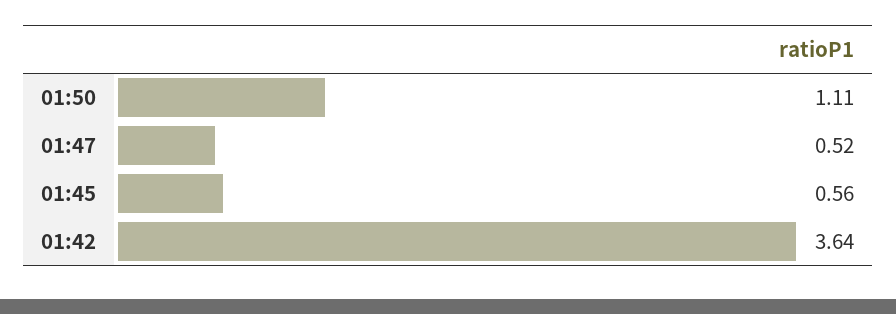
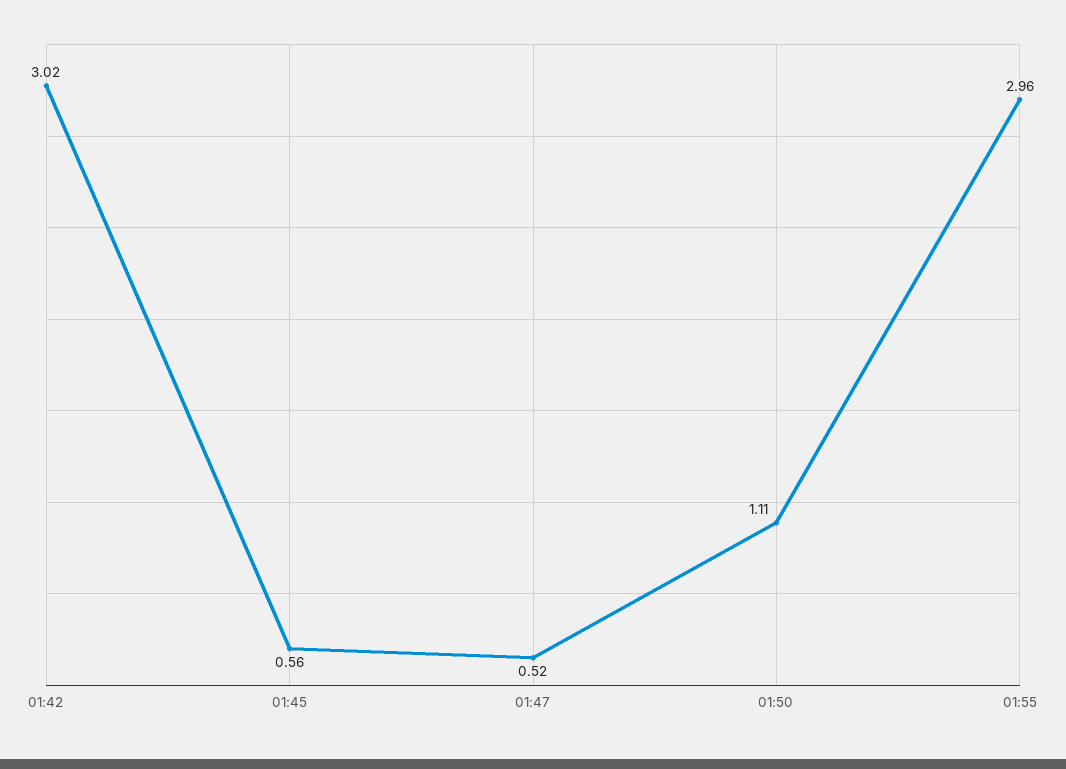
01:42: 3.64 -> 3.02
01:55: none -> 2.96

